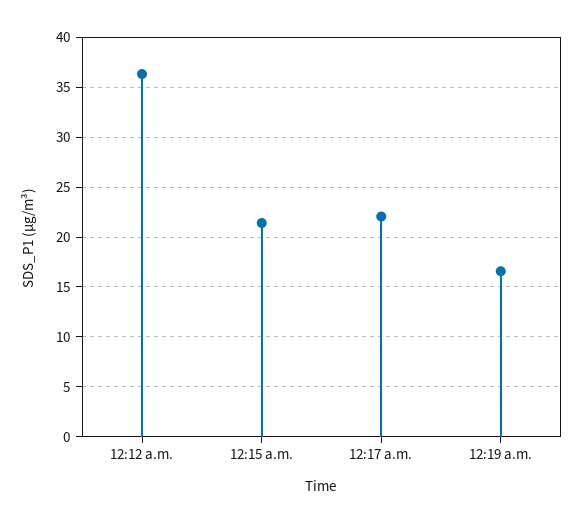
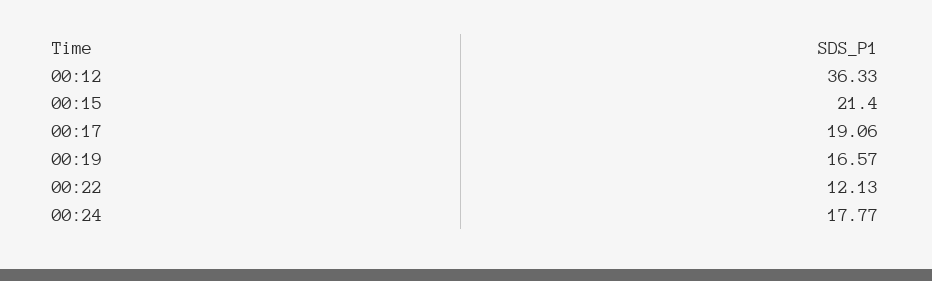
12:17 a.m.: 22 -> 19.06
00:22: none -> 12.13
00:24: none -> 17.77

